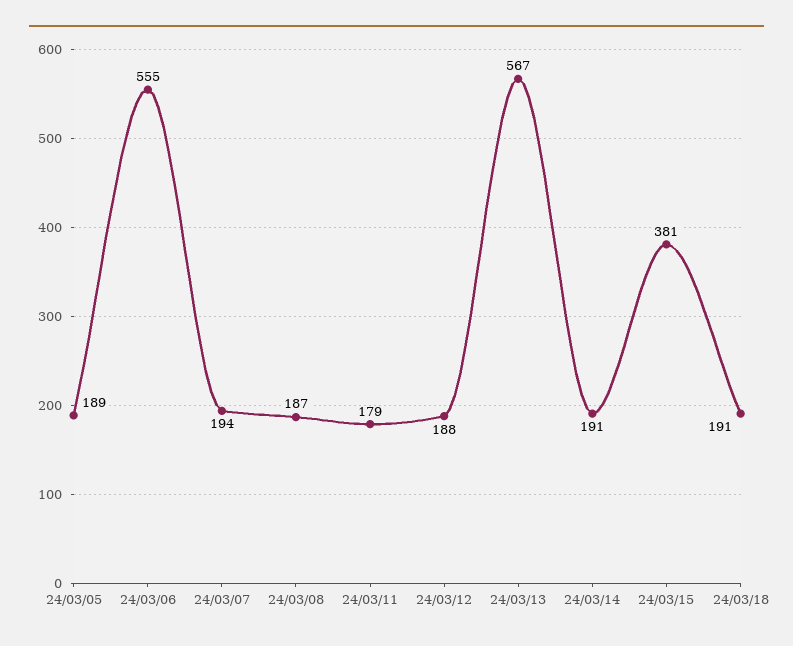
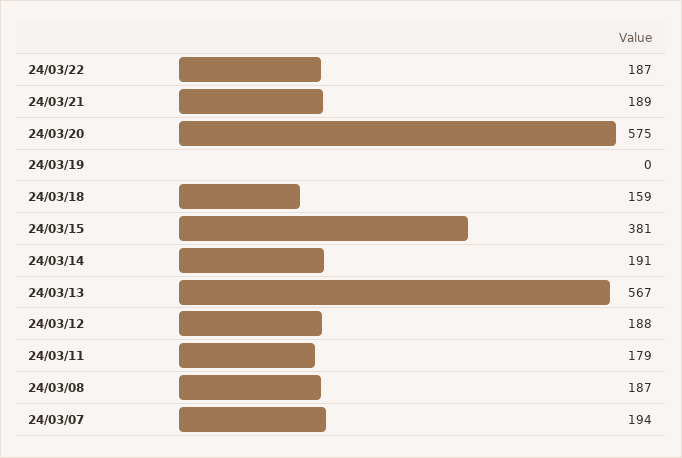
24/03/05: 189 -> none
24/03/06: 555 -> none
24/03/18: 191 -> 159
24/03/22: none -> 187
24/03/21: none -> 189
24/03/20: none -> 575
24/03/19: none -> 0

